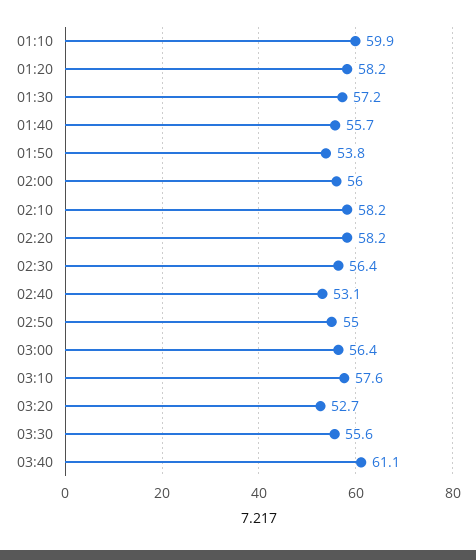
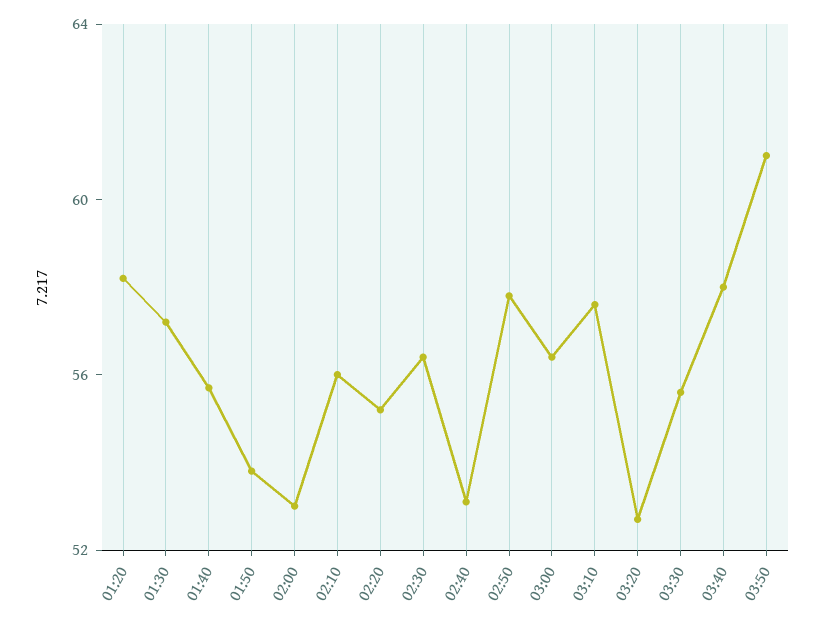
01:10: 59.9 -> none
02:00: 56 -> 53
02:10: 58.2 -> 56
02:20: 58.2 -> 55
02:50: 55 -> 58
03:40: 61.1 -> 58
03:50: none -> 61

